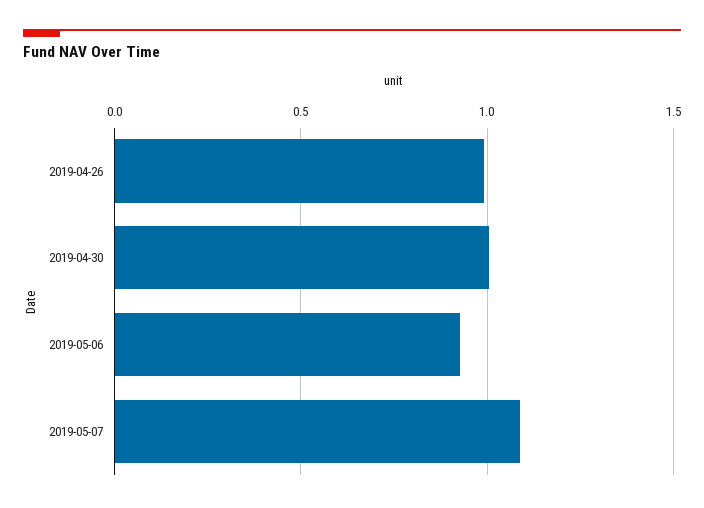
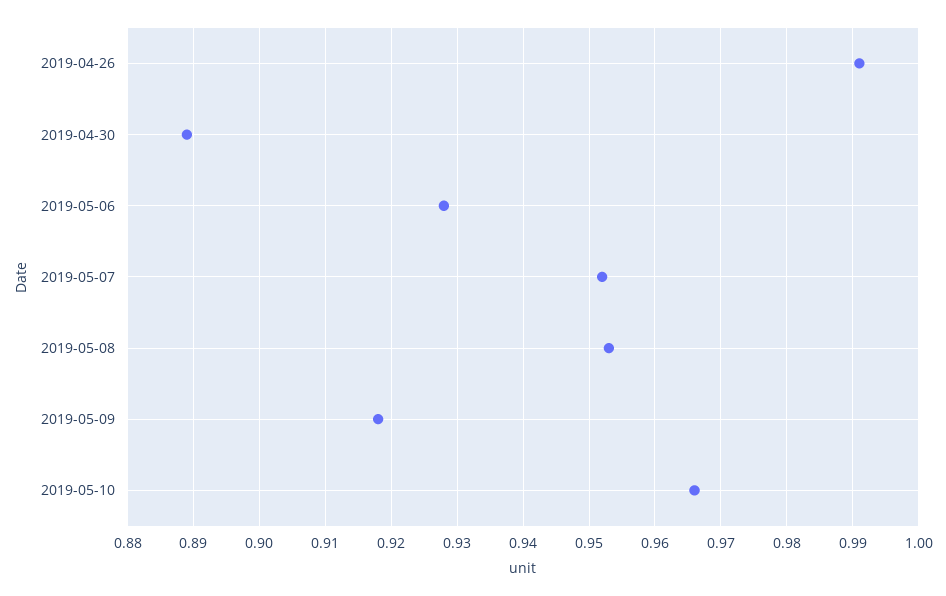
2019-04-30: 1 -> 0.889
2019-05-07: 1.1 -> 0.952
2019-05-08: none -> 0.953
2019-05-09: none -> 0.918
2019-05-10: none -> 0.966

